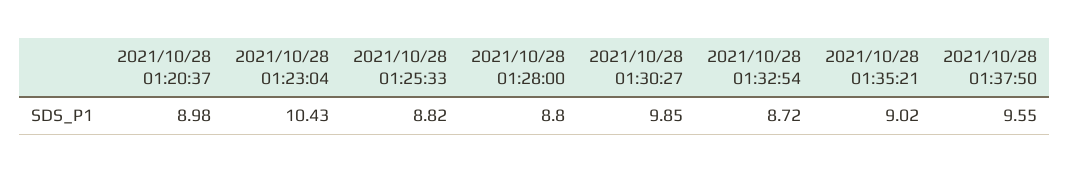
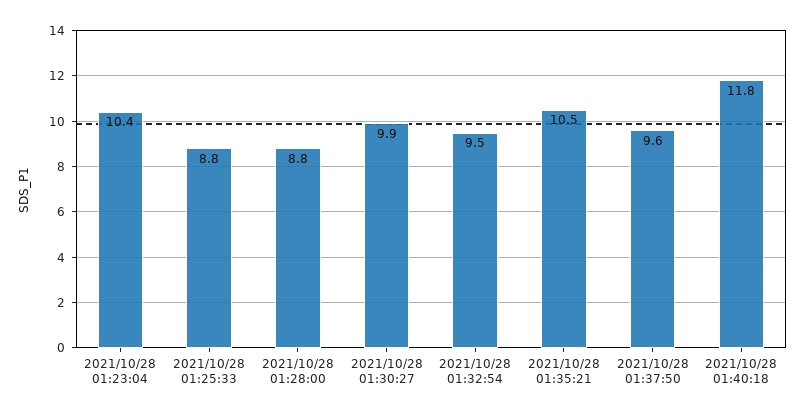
2021/10/28 01:20:37: 8.98 -> none
2021/10/28 01:32:54: 8.72 -> 9.5
2021/10/28 01:35:21: 9.02 -> 10.5
2021/10/28 01:40:18: none -> 11.8

